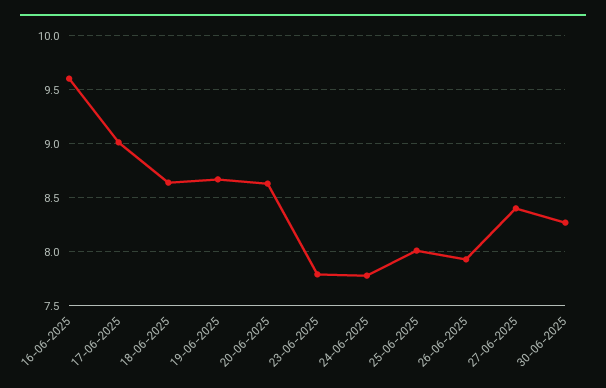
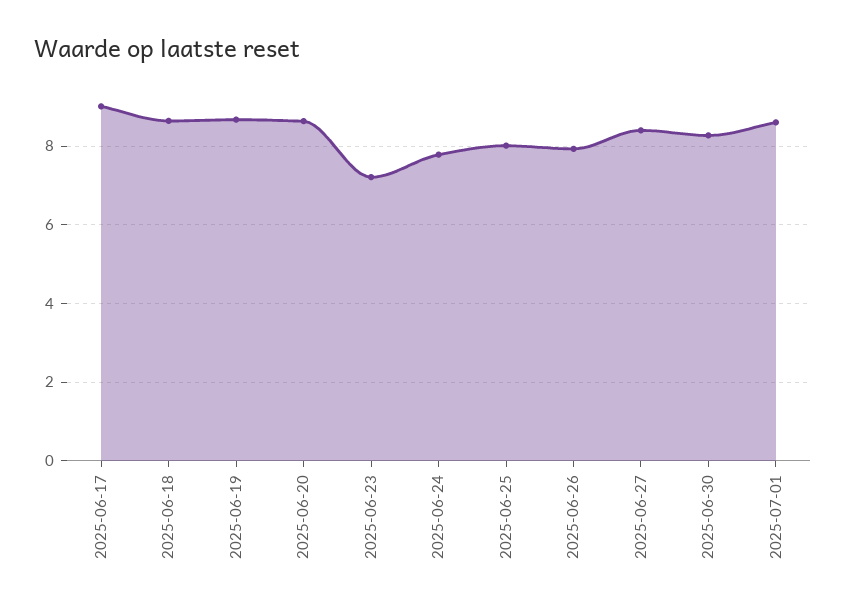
16-06-2025: 9.6 -> none
23-06-2025: 7.8 -> 7.2
2025-07-01: none -> 8.6

